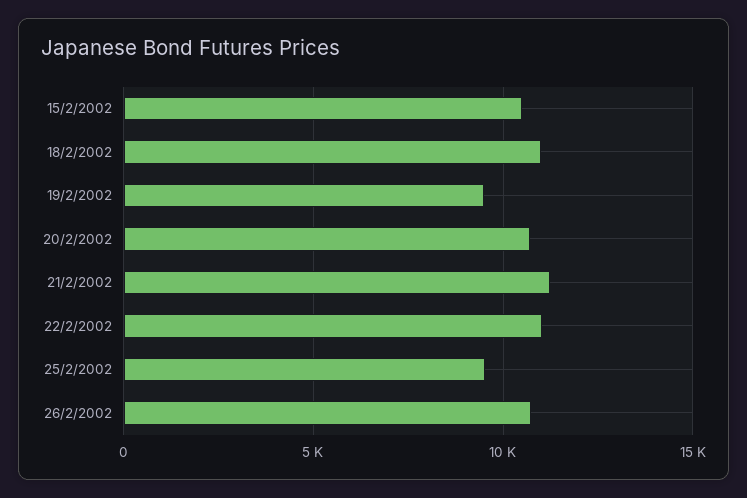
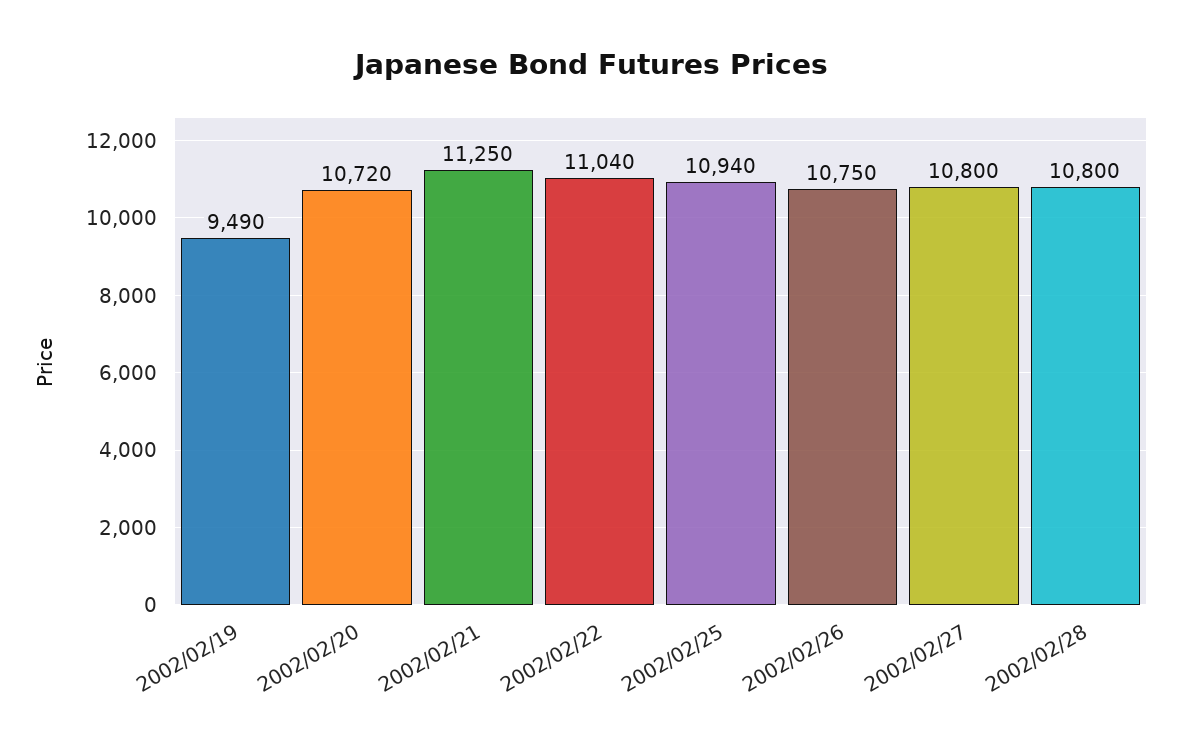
15/2/2002: 10500 -> none
18/2/2002: 11000 -> none
25/2/2002: 9500 -> 10940
2002/02/27: none -> 10800
2002/02/28: none -> 10800

